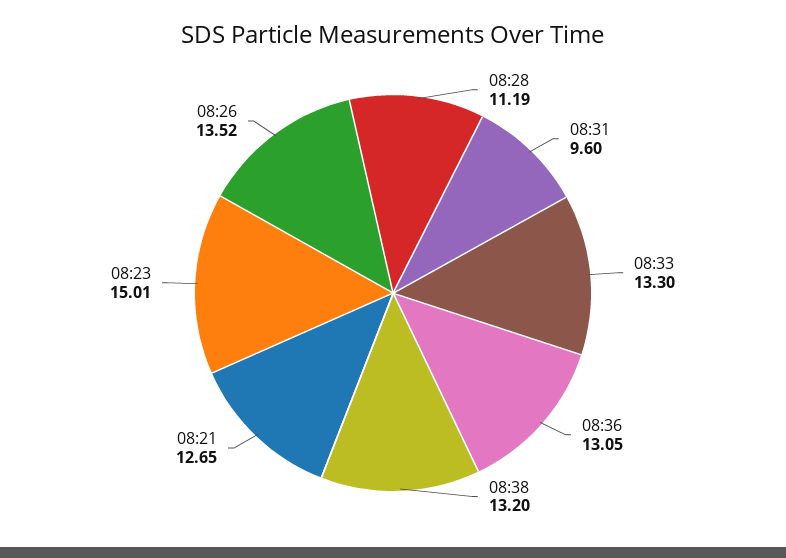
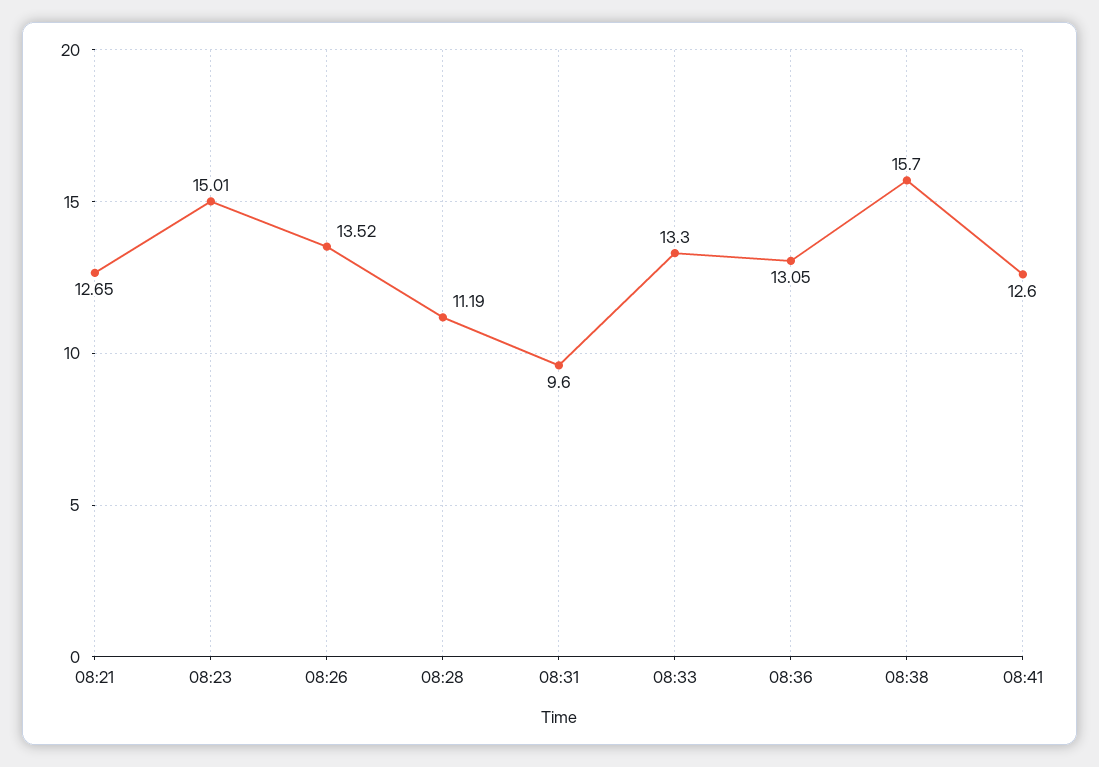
08:38: 13.2 -> 15.7
08:41: none -> 12.6

